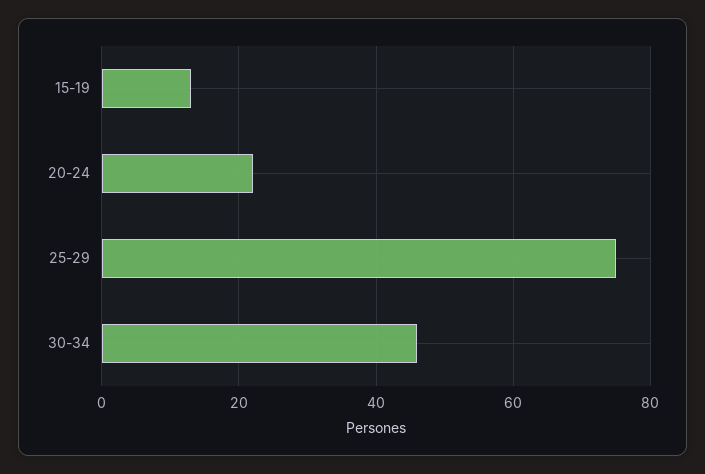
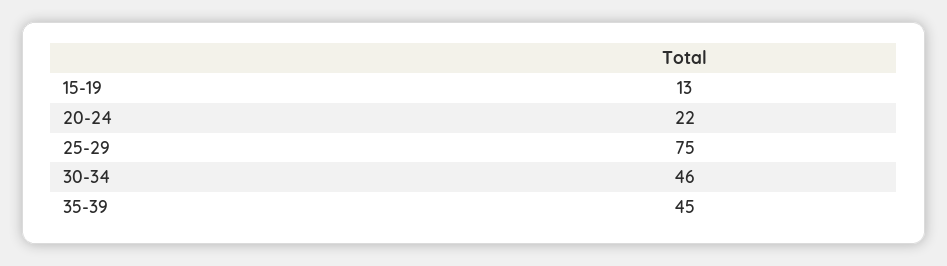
35-39: none -> 45

